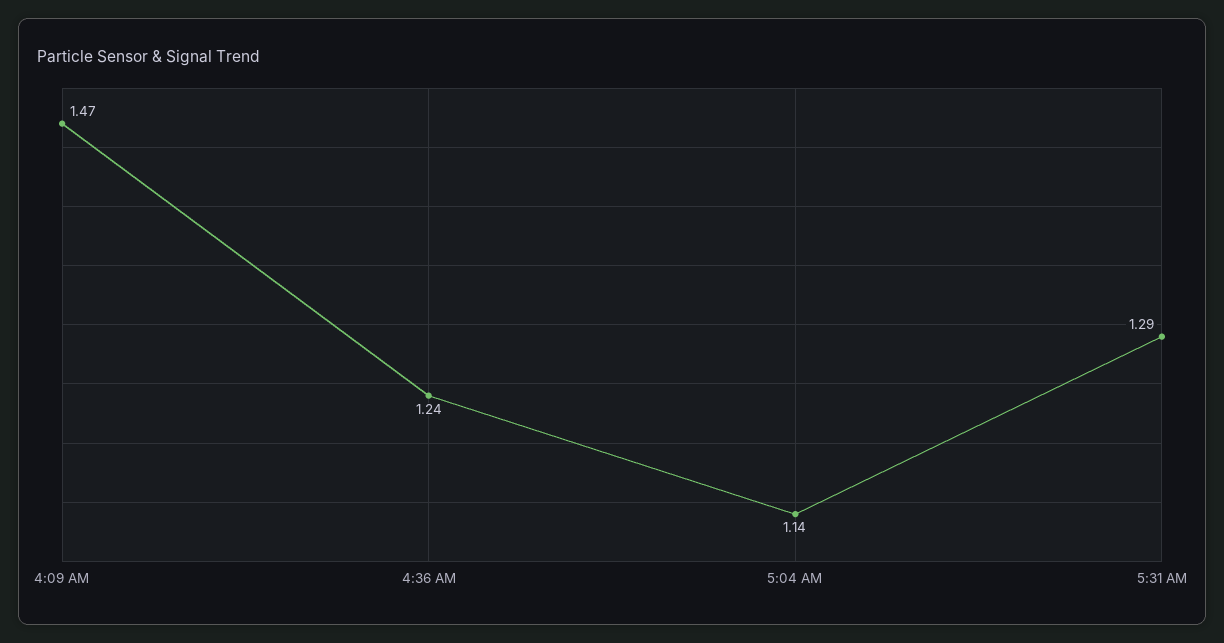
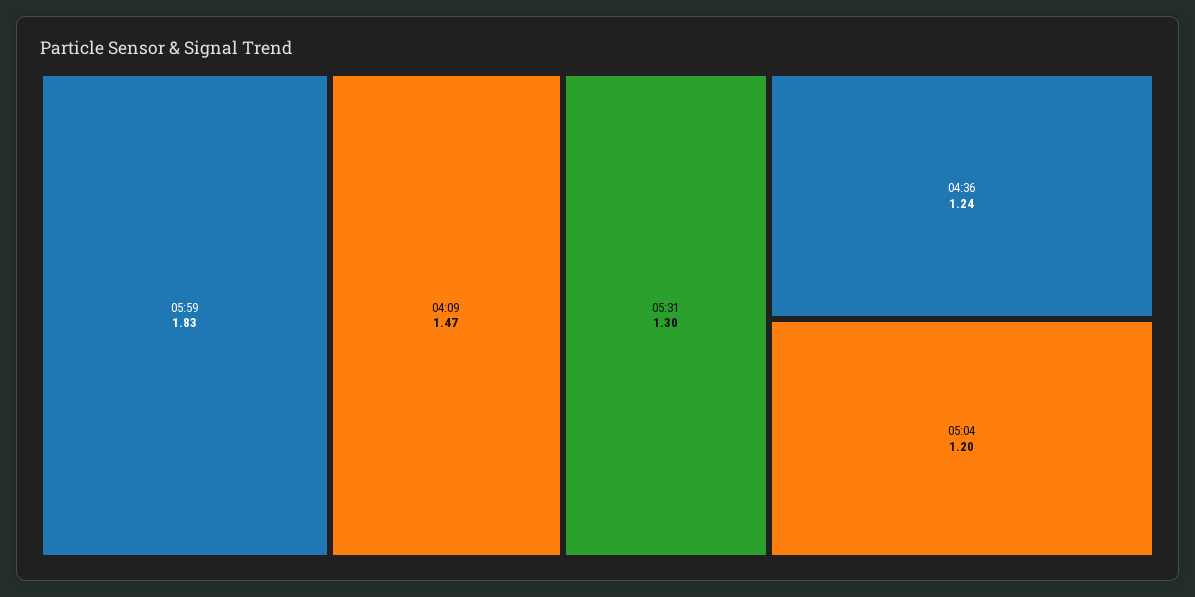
5:04 AM: 1.14 -> 1.2
5:31 AM: 1.29 -> 1.3
05:59: none -> 1.83

